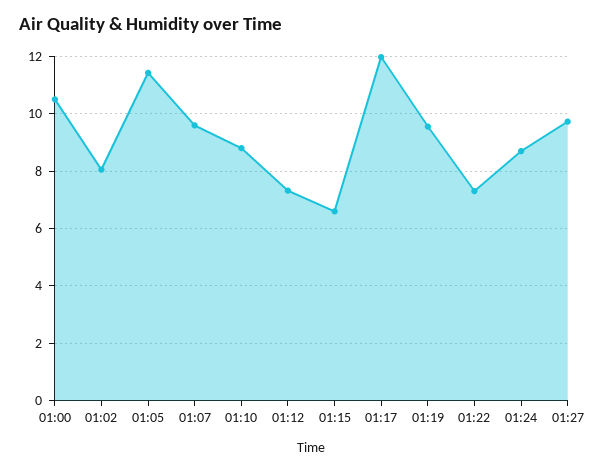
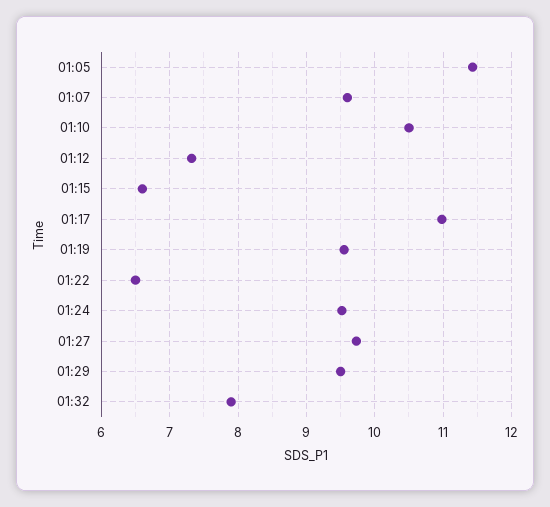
01:00: 10.5 -> none
01:02: 8 -> none
01:10: 8.75 -> 10.5
01:17: 12 -> 11
01:22: 7.25 -> 6.5
01:24: 8.75 -> 9.5
01:29: none -> 9.5
01:32: none -> 7.9

